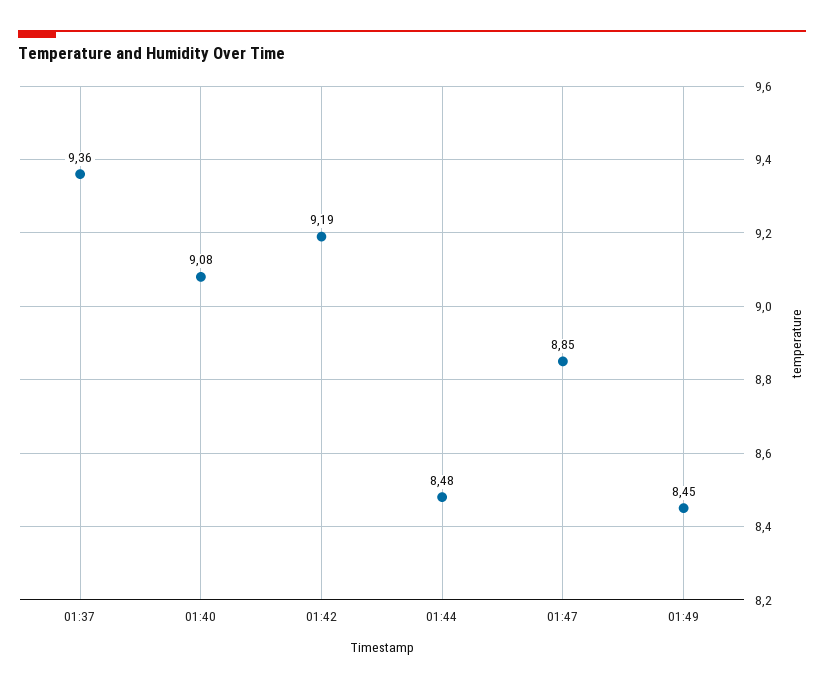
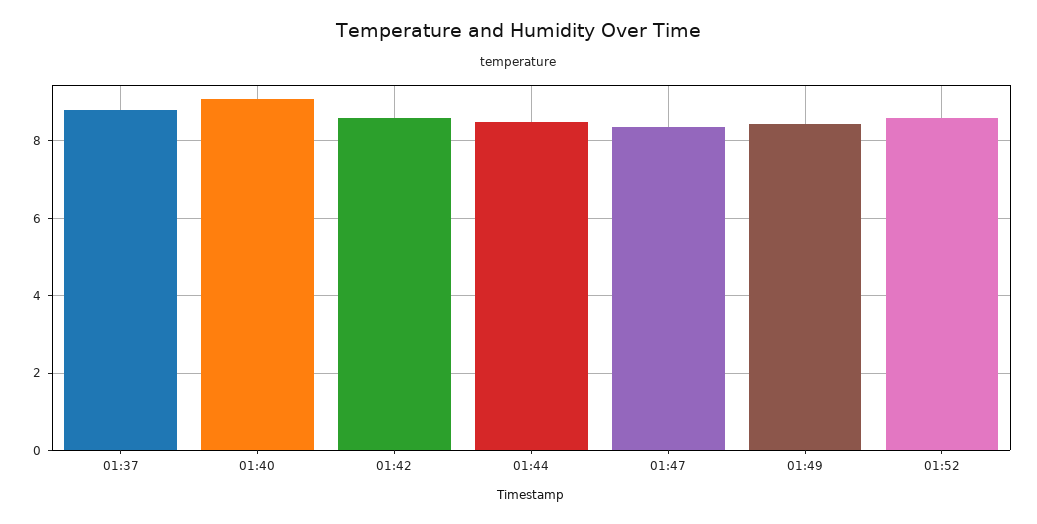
01:37: 9.36 -> 8.8
01:42: 9.19 -> 8.6
01:47: 8.85 -> 8.4
01:52: none -> 8.6

